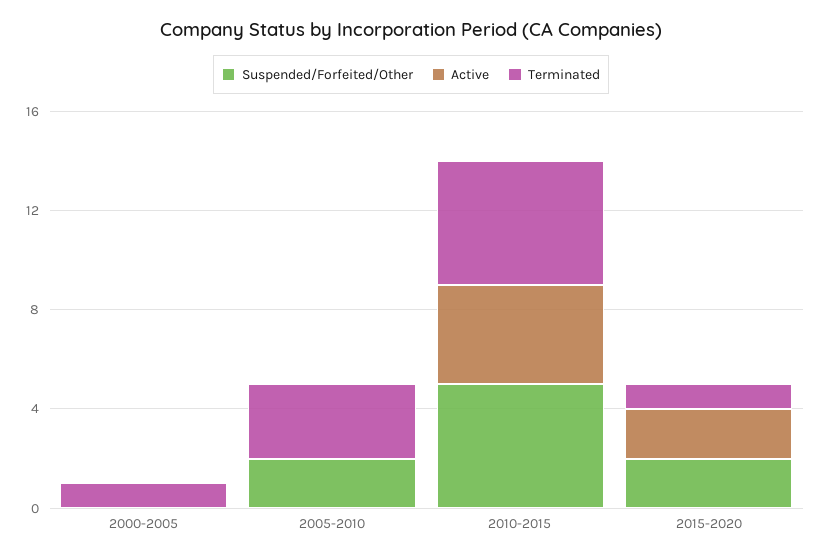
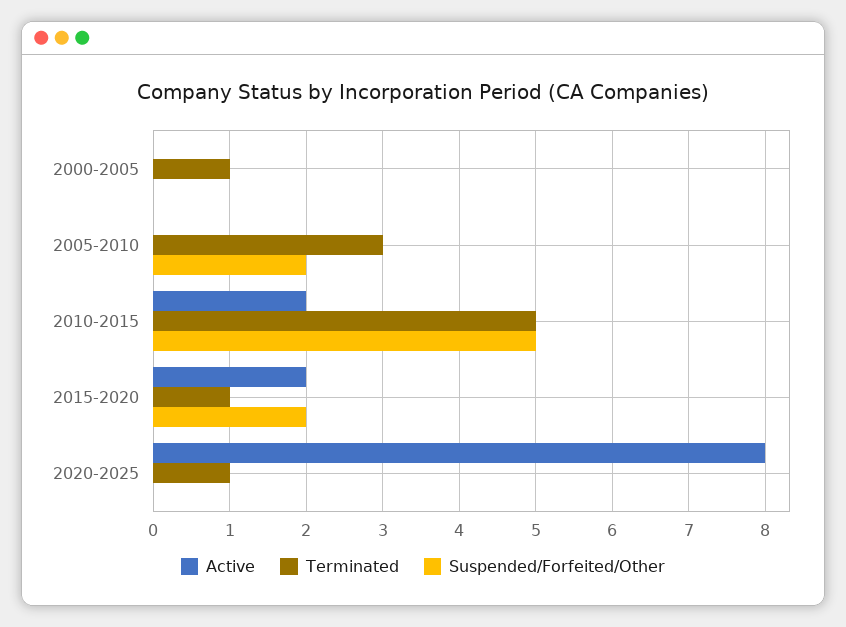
Active, 2010-2015: 4 -> 2
Active, 2020-2025: none -> 8
Terminated, 2020-2025: none -> 1
Suspended/Forfeited/Other, 2020-2025: none -> 0

